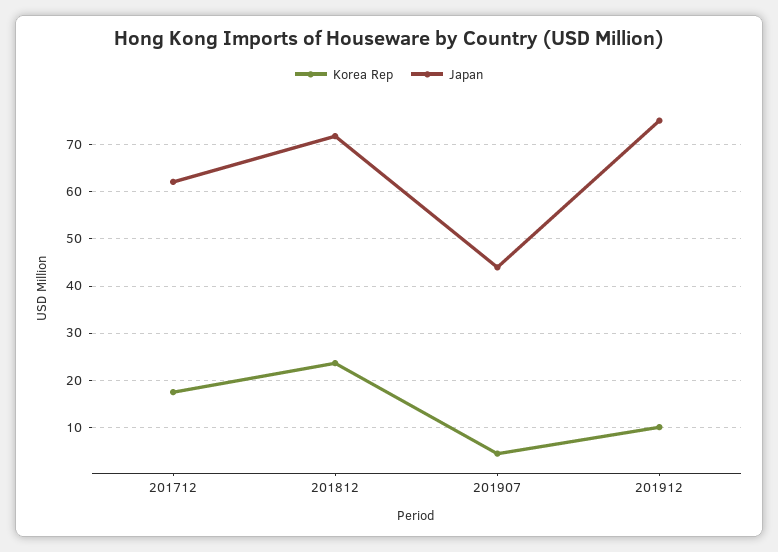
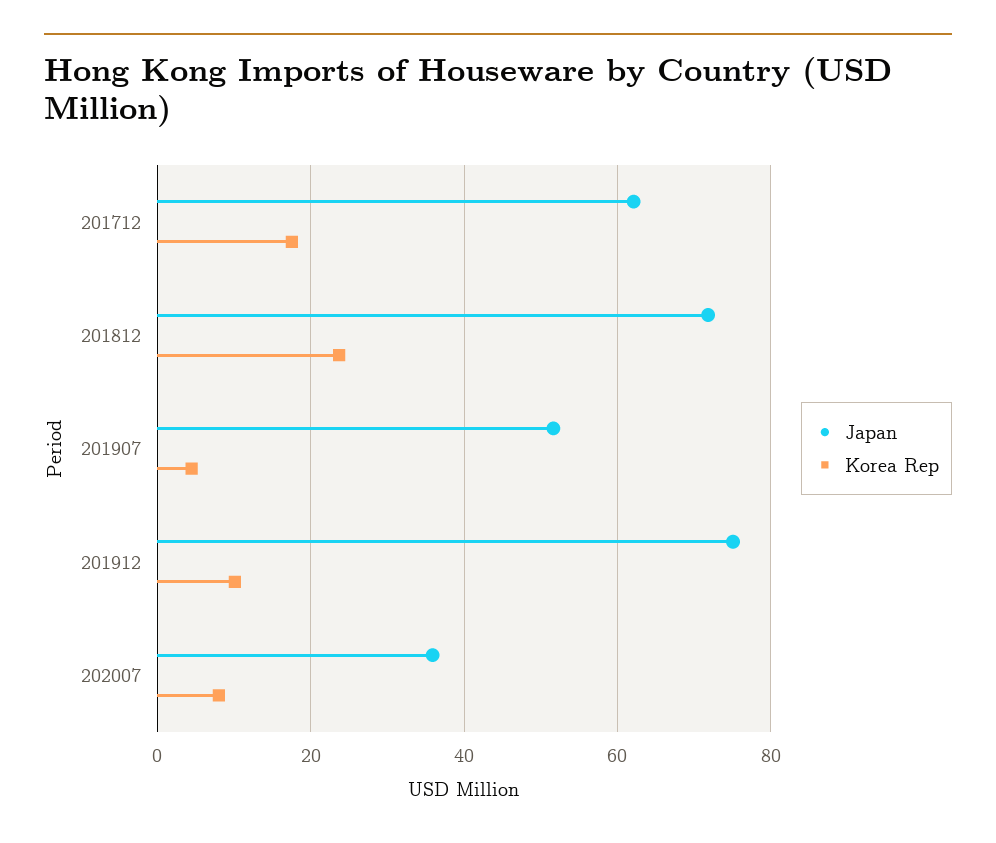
Japan, 201907: 44 -> 52
Japan, 202007: none -> 36
Korea Rep, 202007: none -> 8

